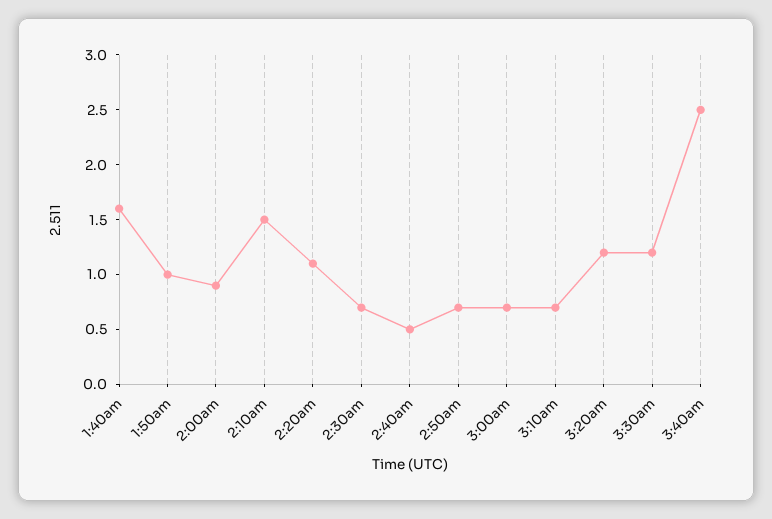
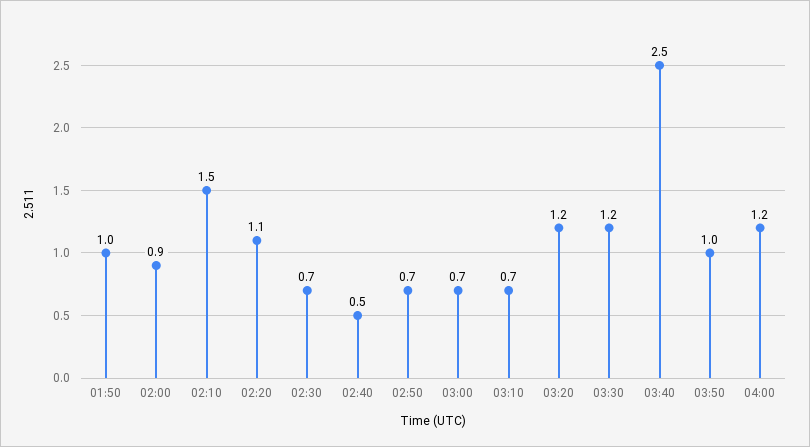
1:40am: 1.6 -> none
03:50: none -> 1
04:00: none -> 1.2

